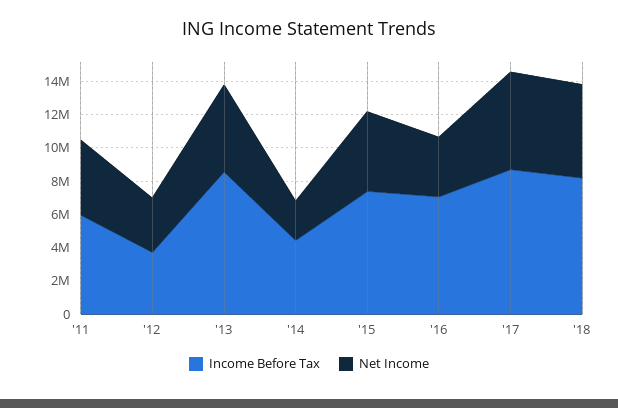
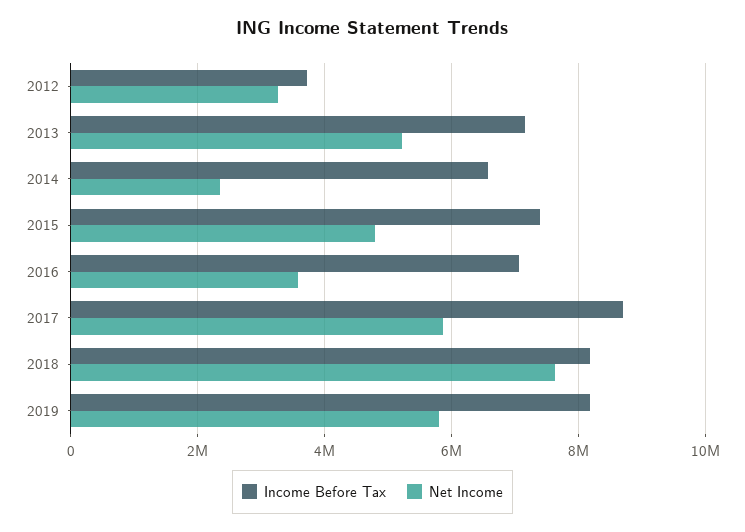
Income Before Tax, '11: 6000000 -> none
Net Income, '11: 4500000 -> none
Income Before Tax, '13: 8500000 -> 7200000
Income Before Tax, '14: 4500000 -> 6600000
Net Income, '18: 5500000 -> 7600000
Income Before Tax, 2019: none -> 8200000
Net Income, 2019: none -> 5800000

